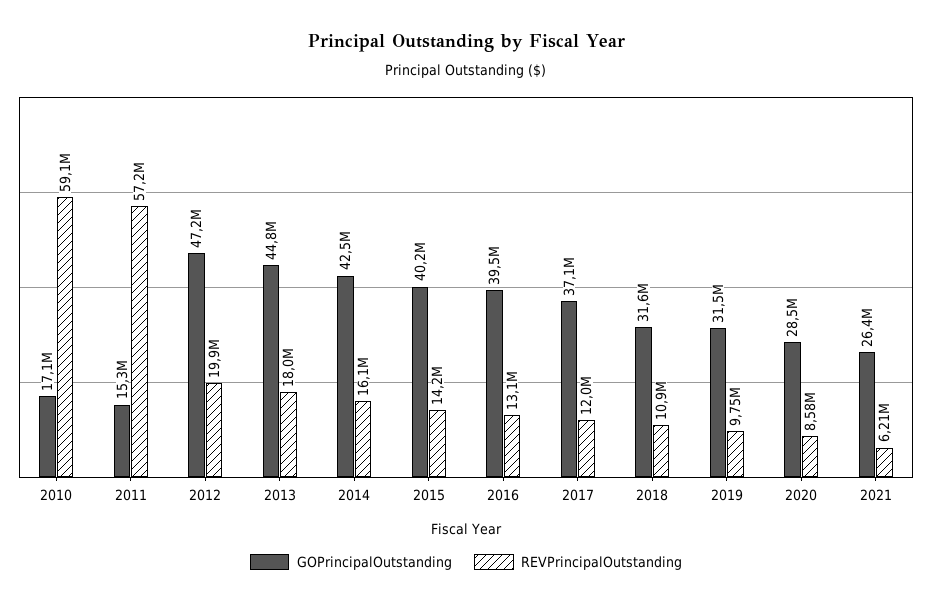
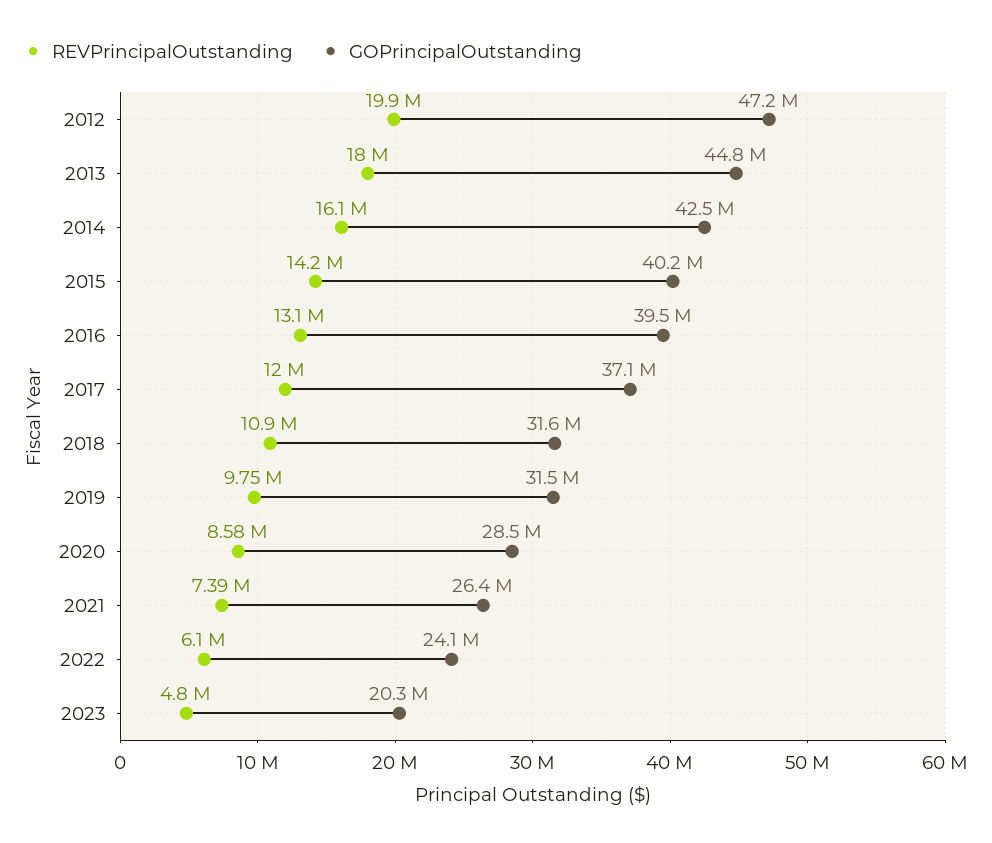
GOPrincipalOutstanding, 2010: 17100000 -> none
REVPrincipalOutstanding, 2010: 59100000 -> none
GOPrincipalOutstanding, 2011: 15300000 -> none
REVPrincipalOutstanding, 2011: 57200000 -> none
REVPrincipalOutstanding, 2021: 6210000 -> 7390000
REVPrincipalOutstanding, 2022: none -> 6100000
GOPrincipalOutstanding, 2022: none -> 24100000
REVPrincipalOutstanding, 2023: none -> 4800000
GOPrincipalOutstanding, 2023: none -> 20300000

